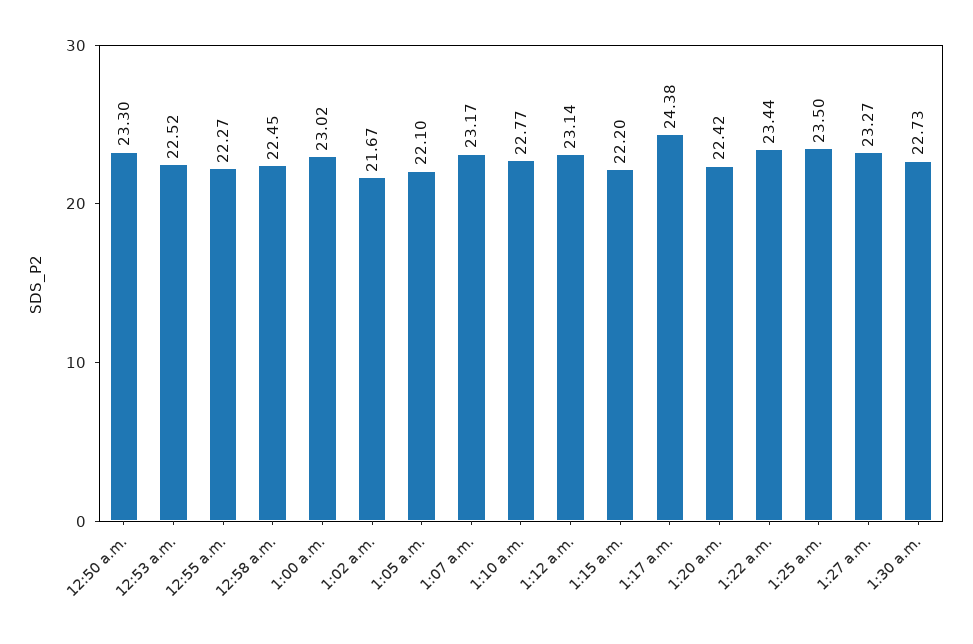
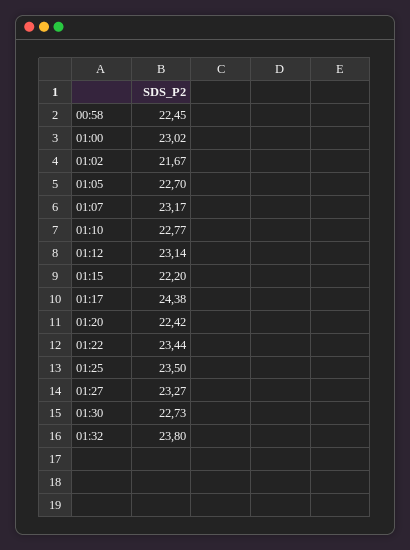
12:50 a.m.: 23.3 -> none
12:53 a.m.: 22.52 -> none
12:55 a.m.: 22.27 -> none
1:05 a.m.: 22.1 -> 22.7
01:32: none -> 23.8

